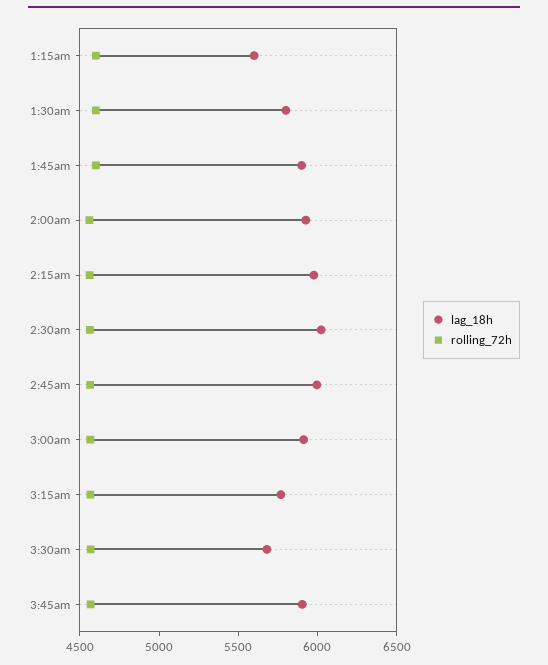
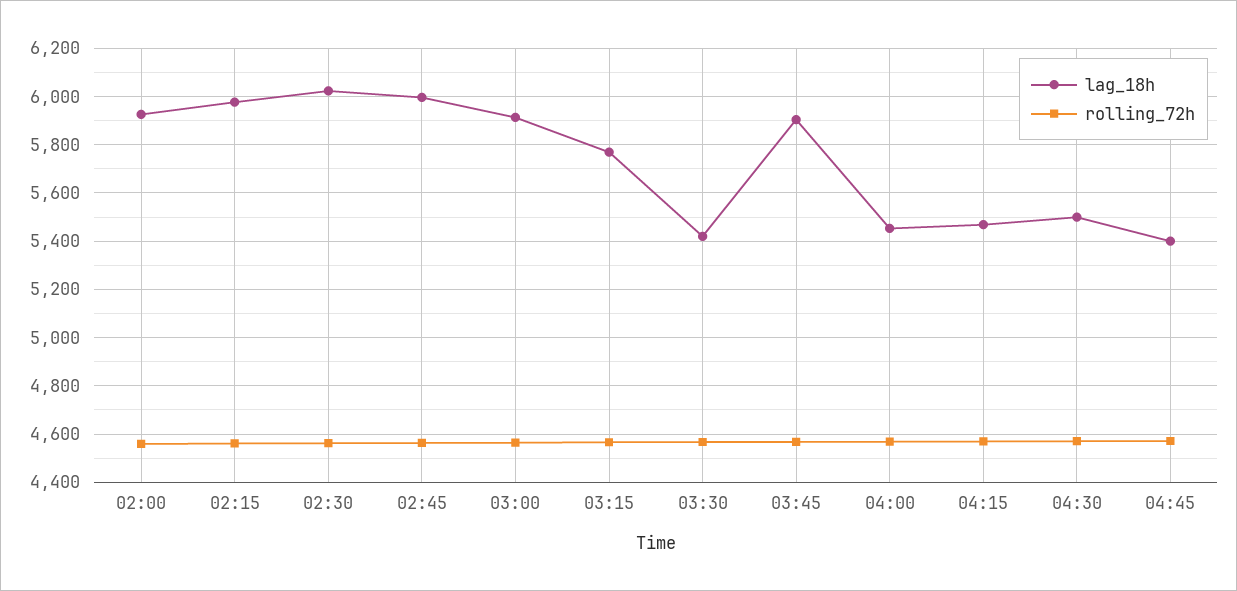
lag_18h, 1:15am: 5600 -> none
rolling_72h, 1:15am: 4600 -> none
lag_18h, 1:30am: 5800 -> none
rolling_72h, 1:30am: 4600 -> none
lag_18h, 1:45am: 5900 -> none
rolling_72h, 1:45am: 4600 -> none
lag_18h, 3:30am: 5700 -> 5425
lag_18h, 04:00: none -> 5450
rolling_72h, 04:00: none -> 4575
lag_18h, 04:15: none -> 5475
rolling_72h, 04:15: none -> 4575
lag_18h, 04:30: none -> 5500
rolling_72h, 04:30: none -> 4575
lag_18h, 04:45: none -> 5400
rolling_72h, 04:45: none -> 4575

